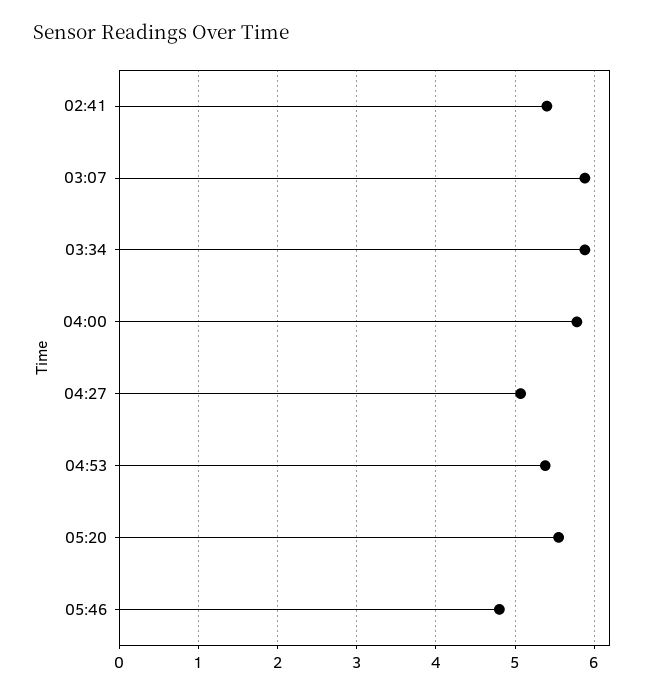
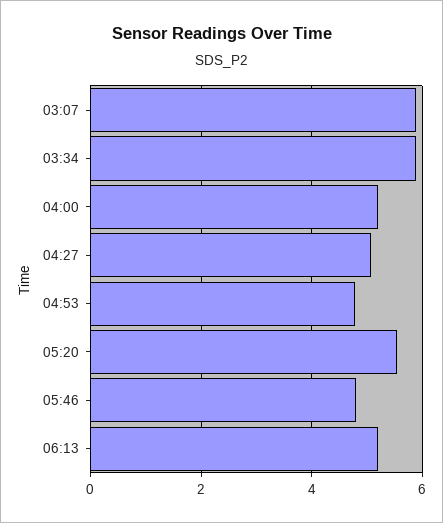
02:41: 5.4 -> none
04:00: 5.8 -> 5.2
04:53: 5.4 -> 4.8
06:13: none -> 5.2

